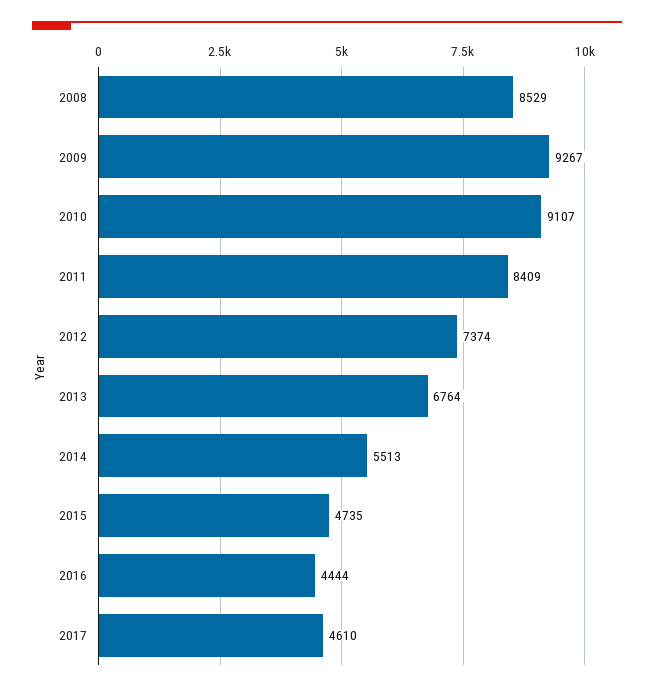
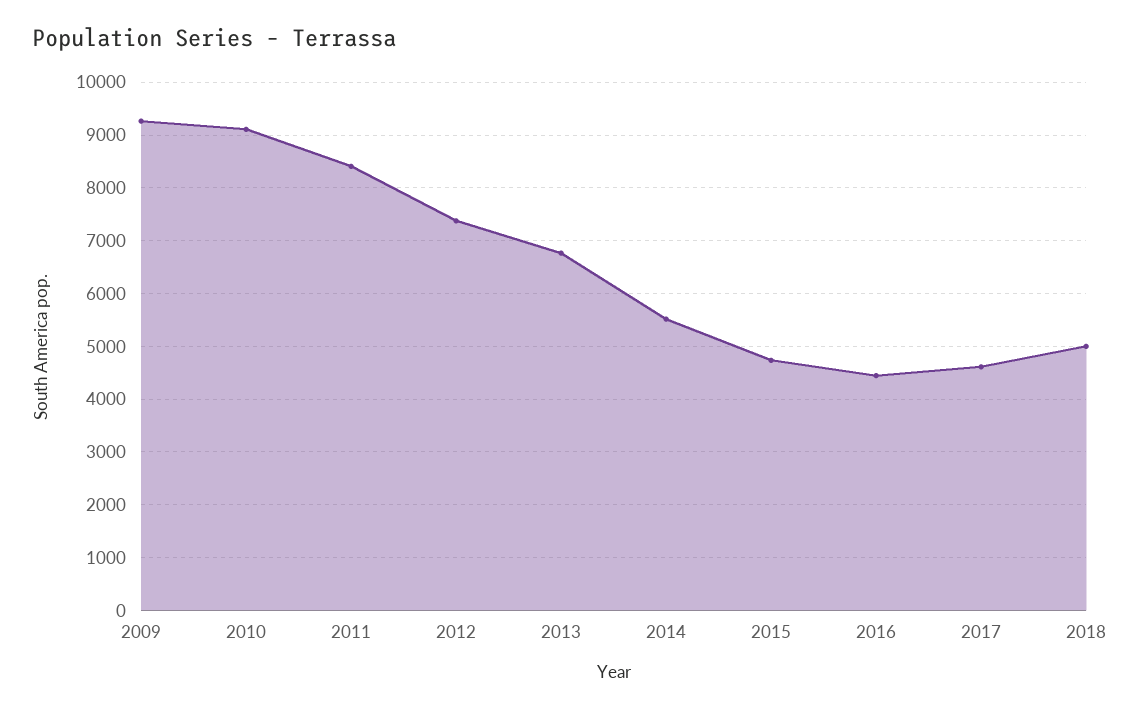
2008: 8529 -> none
2018: none -> 5000

